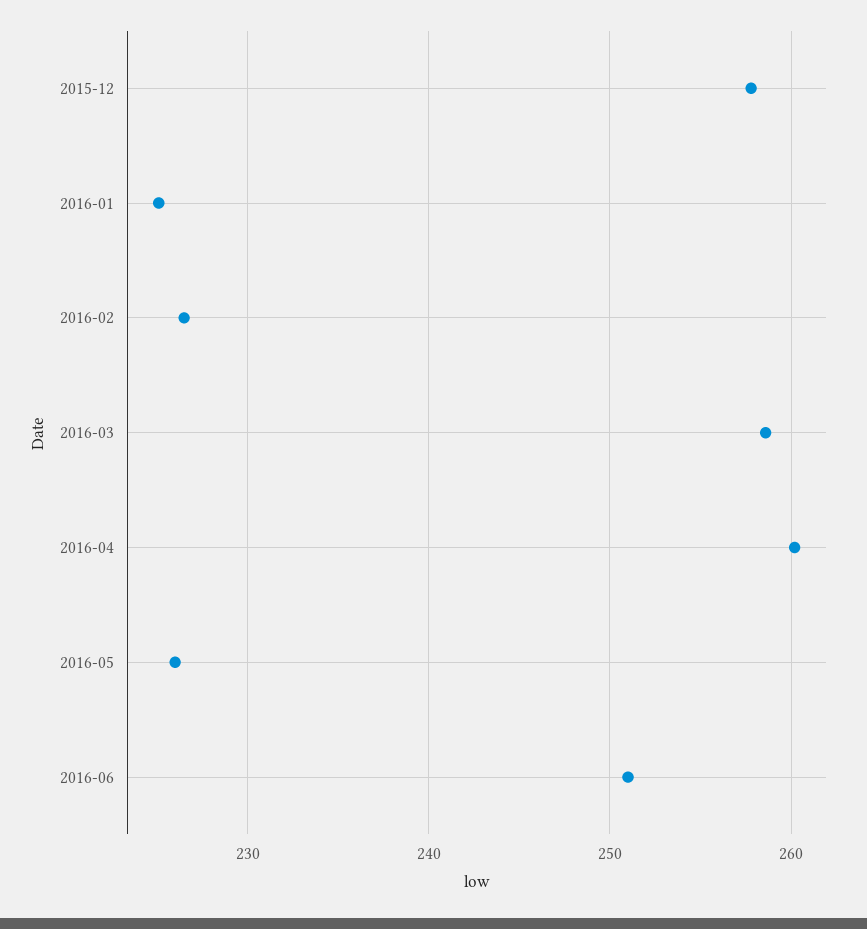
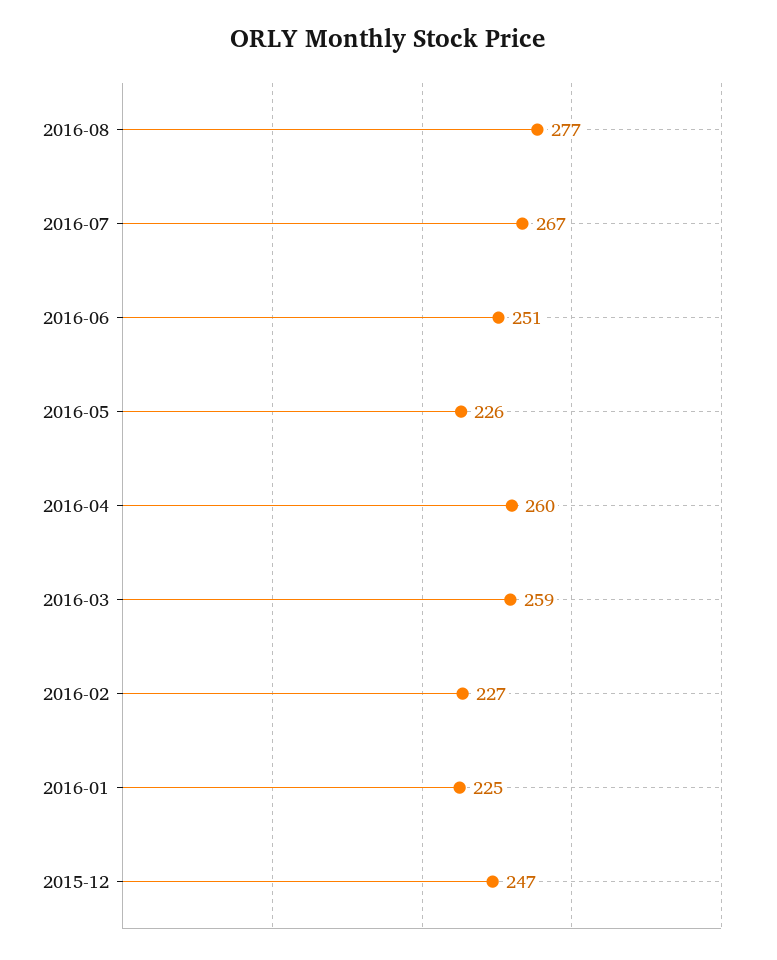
2015-12: 258 -> 247
2016-08: none -> 277
2016-07: none -> 267

